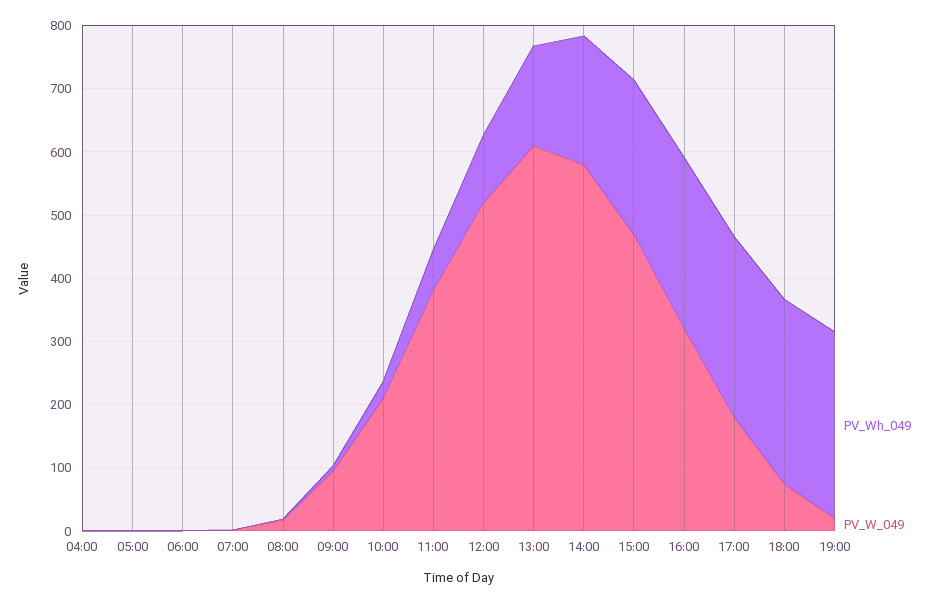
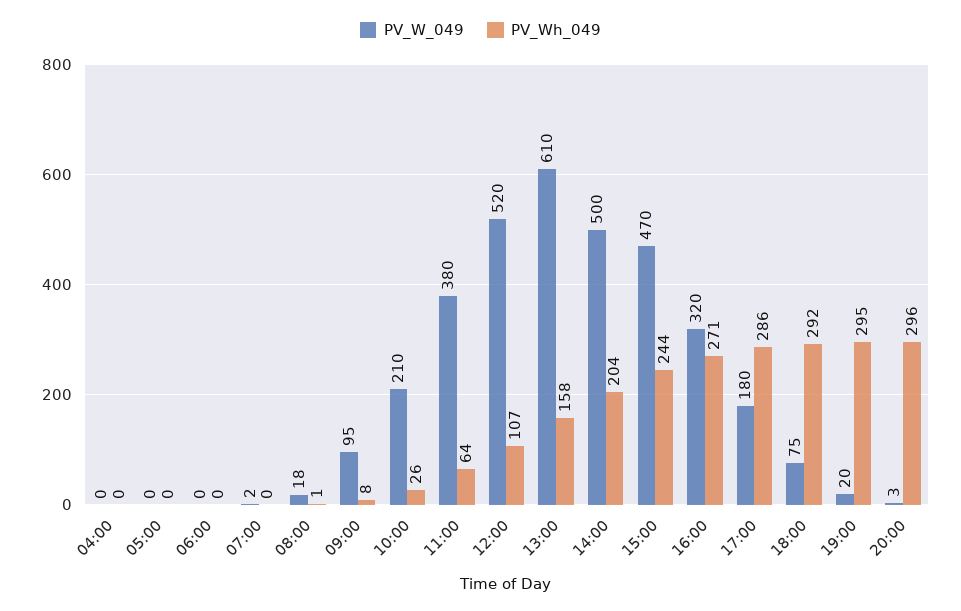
PV_W_049, 14:00: 580 -> 500
PV_W_049, 20:00: none -> 3
PV_Wh_049, 20:00: none -> 296

